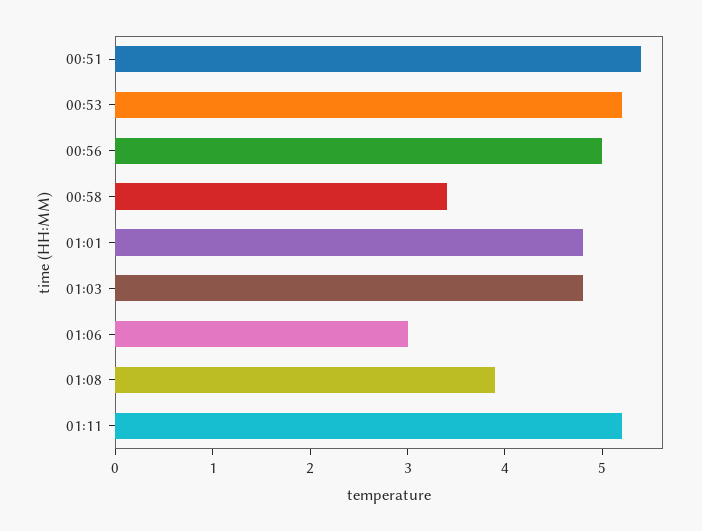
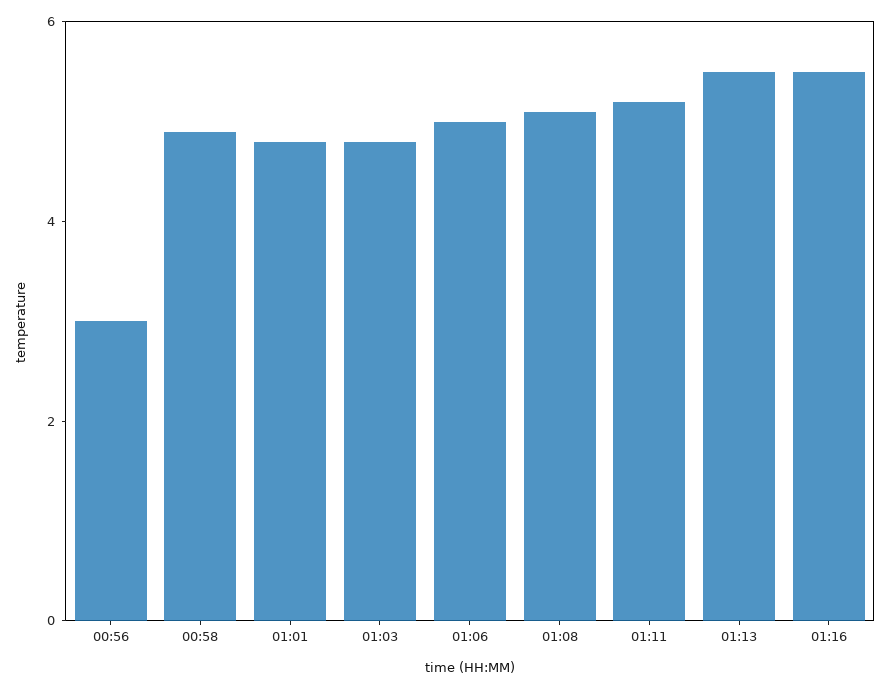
00:51: 5.4 -> none
00:53: 5.2 -> none
00:56: 5 -> 3
00:58: 3.4 -> 5
01:06: 3 -> 5
01:08: 3.9 -> 5
01:13: none -> 5.5
01:16: none -> 5.5

